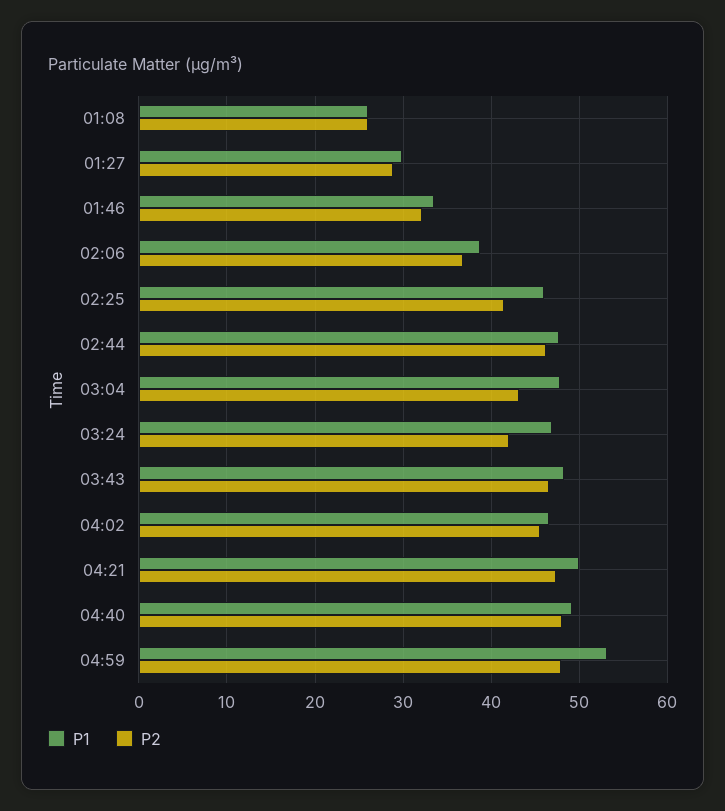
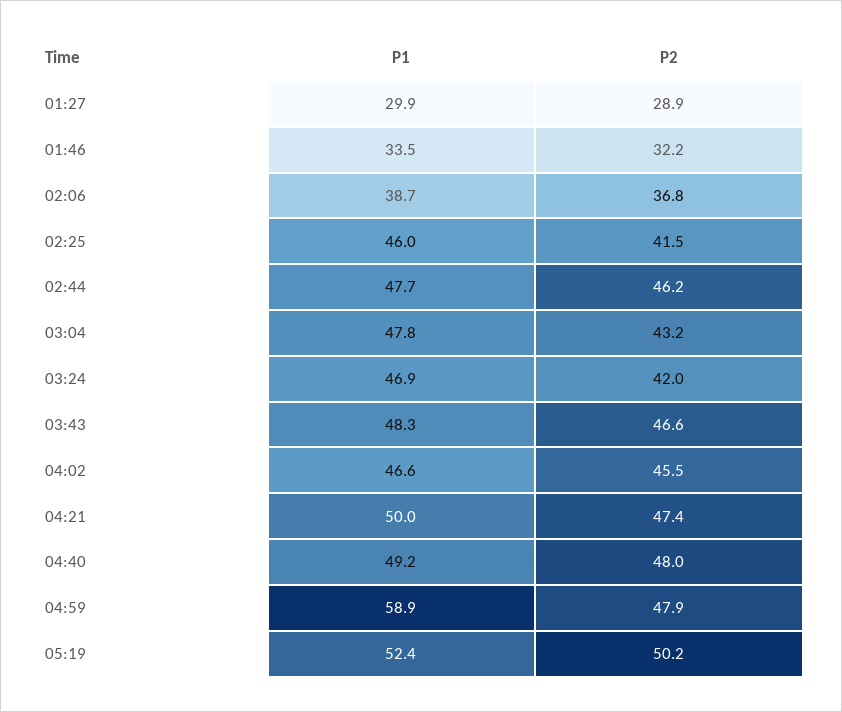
P1, 01:08: 26 -> none
P2, 01:08: 26 -> none
P1, 04:59: 53 -> 58.9
P1, 05:19: none -> 52.4
P2, 05:19: none -> 50.2

